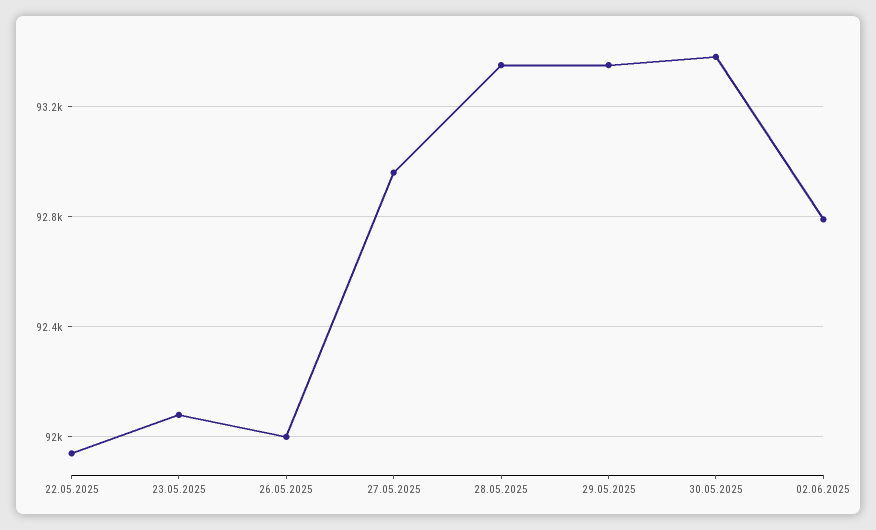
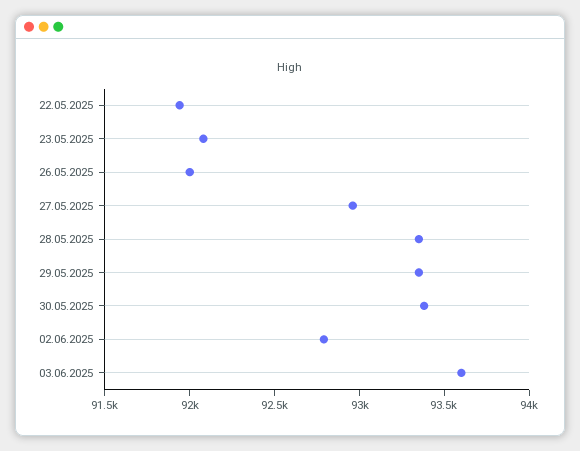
03.06.2025: none -> 93600

